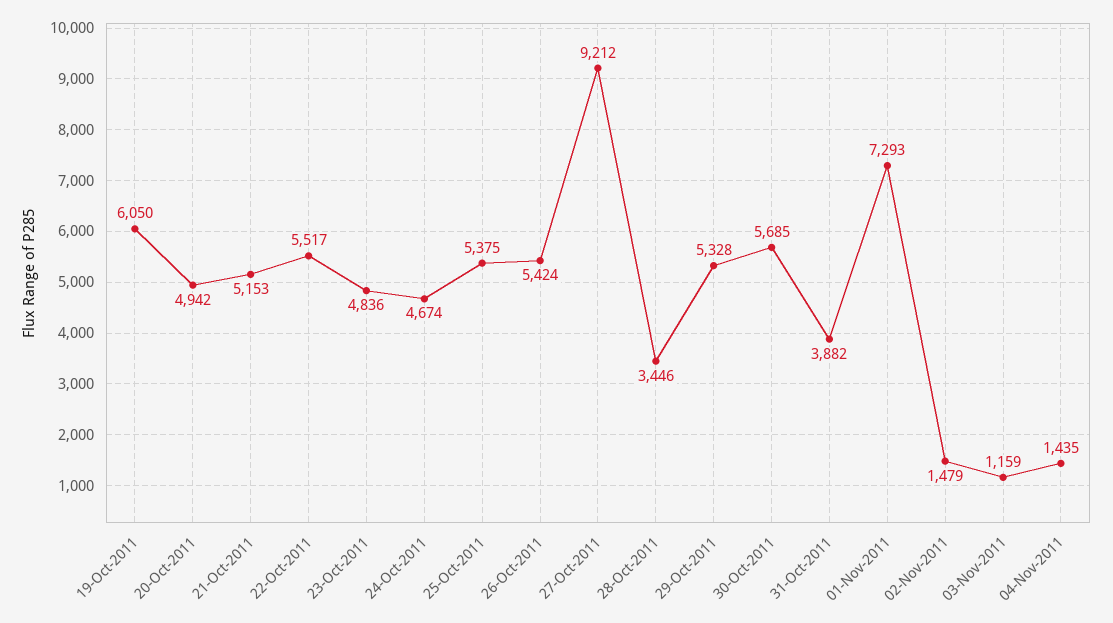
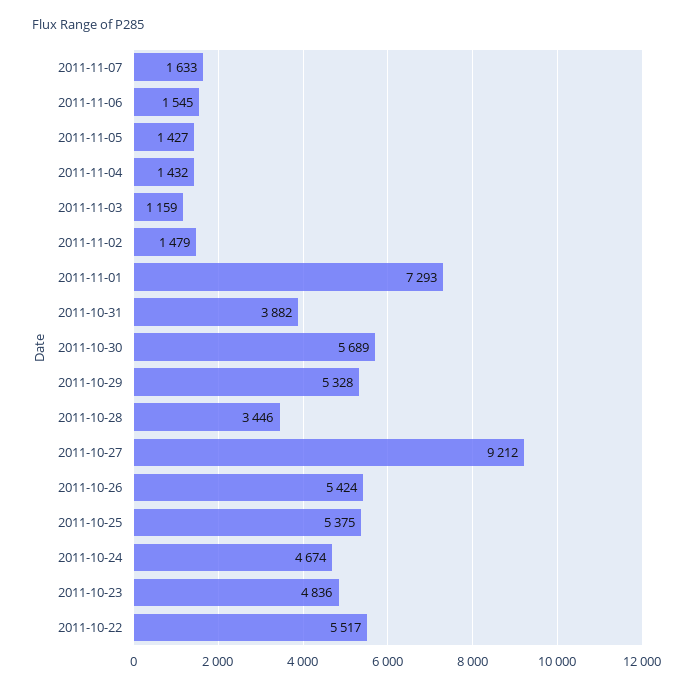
19-Oct-2011: 6050 -> none
20-Oct-2011: 4942 -> none
21-Oct-2011: 5153 -> none
30-Oct-2011: 5685 -> 5689
04-Nov-2011: 1435 -> 1432
2011-11-07: none -> 1633
2011-11-06: none -> 1545
2011-11-05: none -> 1427

